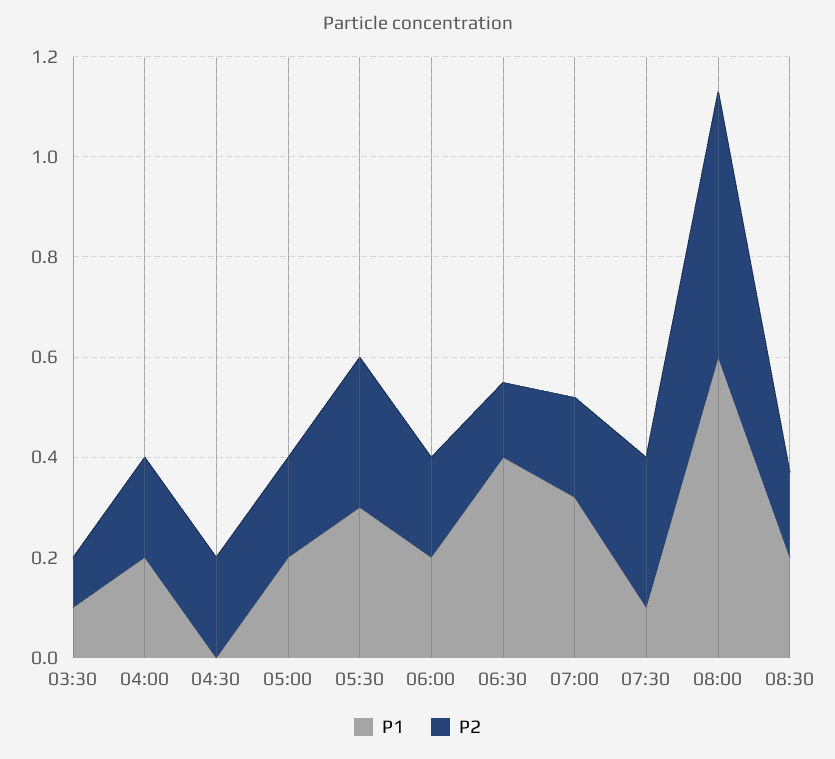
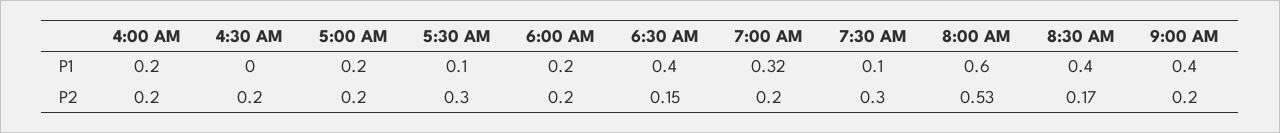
P1, 03:30: 0.1 -> none
P2, 03:30: 0.1 -> none
P1, 05:30: 0.3 -> 0.1
P1, 08:30: 0.2 -> 0.4
P1, 9:00 AM: none -> 0.4
P2, 9:00 AM: none -> 0.2

